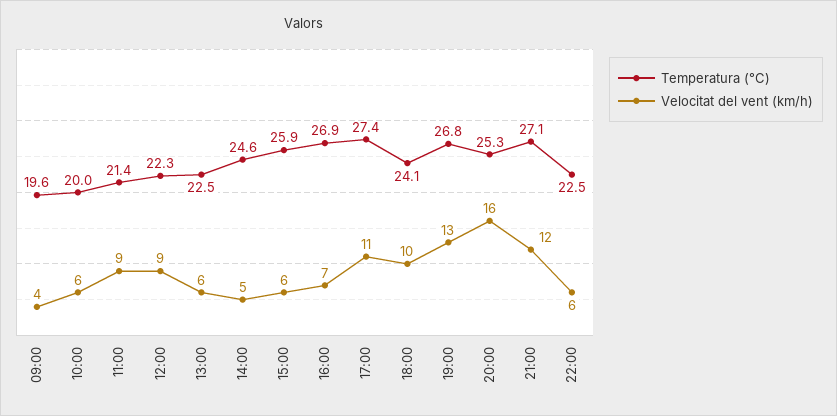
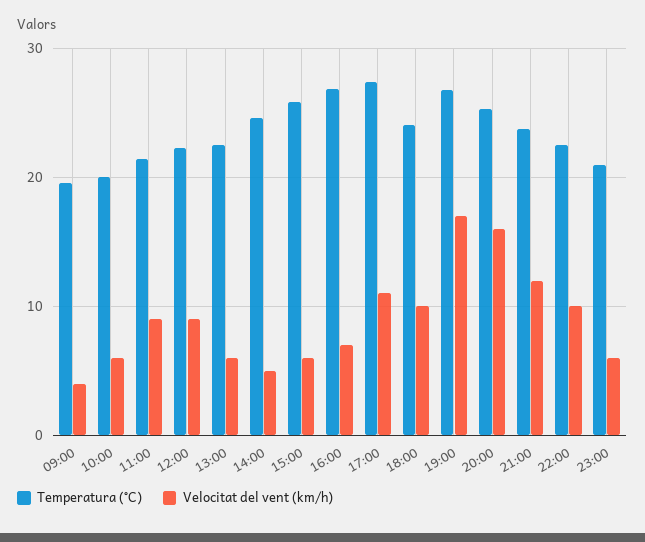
Velocitat del vent (km/h), 19:00: 13 -> 17
Temperatura (°C), 21:00: 27.1 -> 24
Velocitat del vent (km/h), 22:00: 6 -> 10
Temperatura (°C), 23:00: none -> 21
Velocitat del vent (km/h), 23:00: none -> 6

